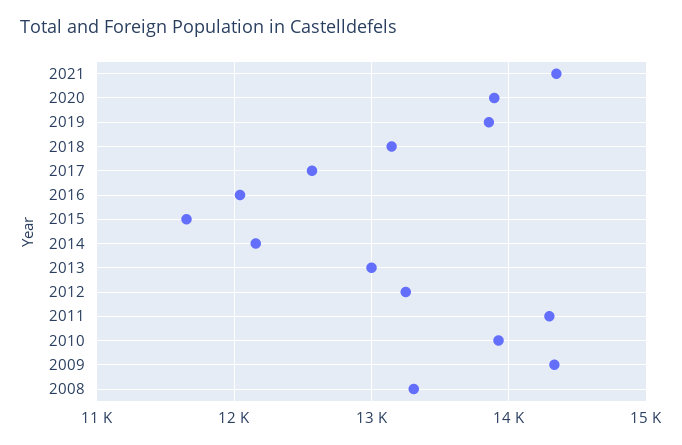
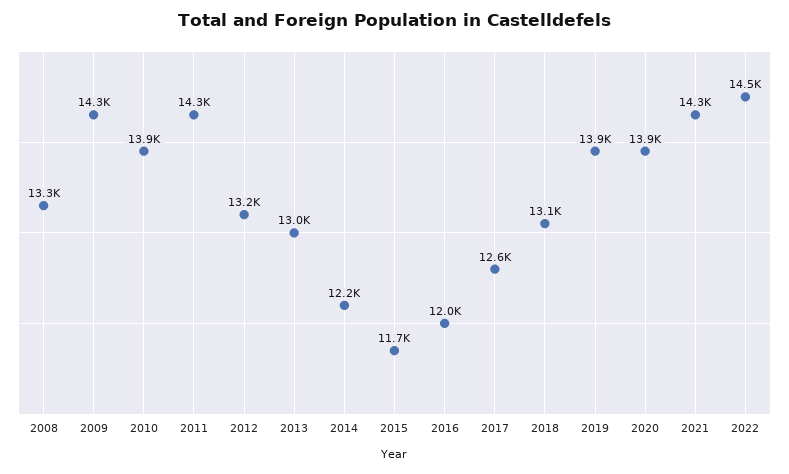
2022: none -> 14500

